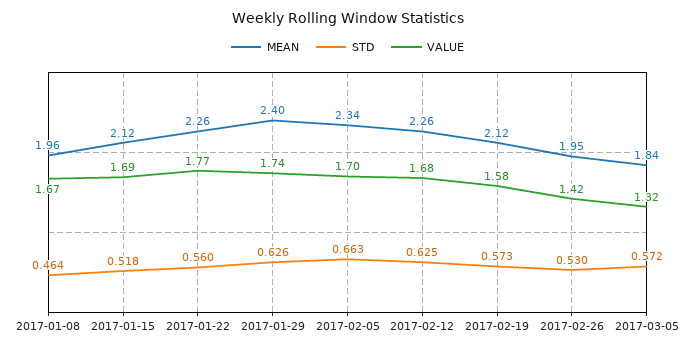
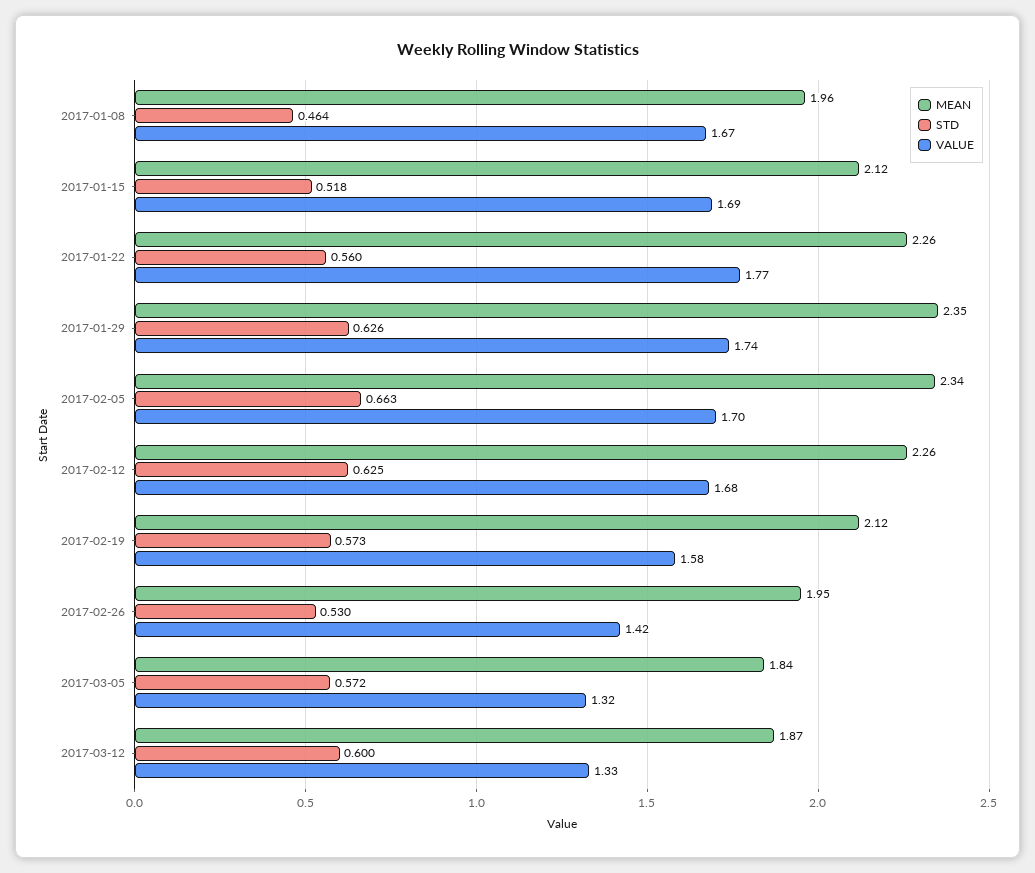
MEAN, 2017-01-29: 2.4 -> 2.35
MEAN, 2017-03-12: none -> 1.87
STD, 2017-03-12: none -> 0.6
VALUE, 2017-03-12: none -> 1.33

